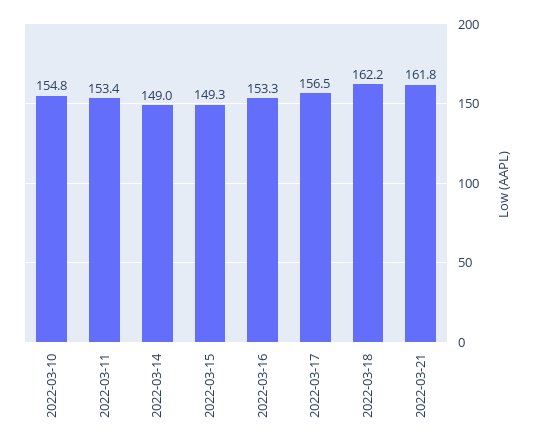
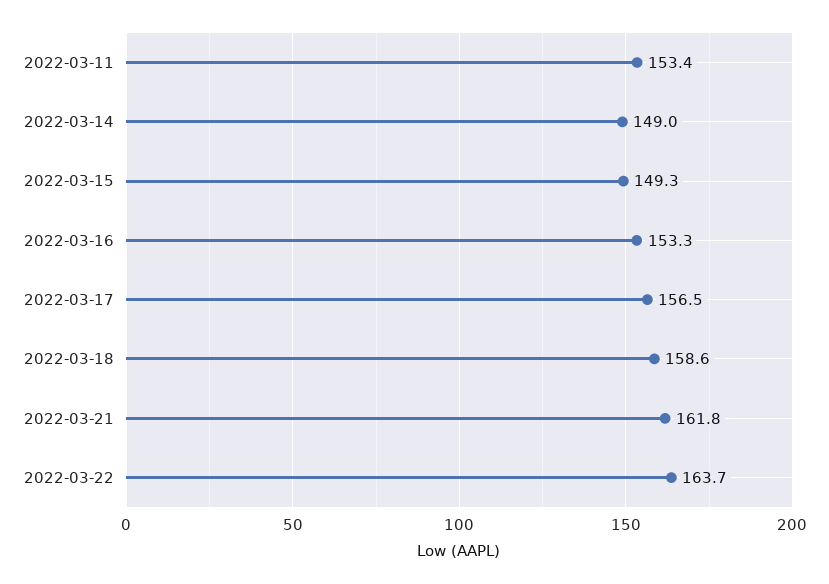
2022-03-10: 154.8 -> none
2022-03-18: 162.2 -> 158.6
2022-03-22: none -> 163.7

